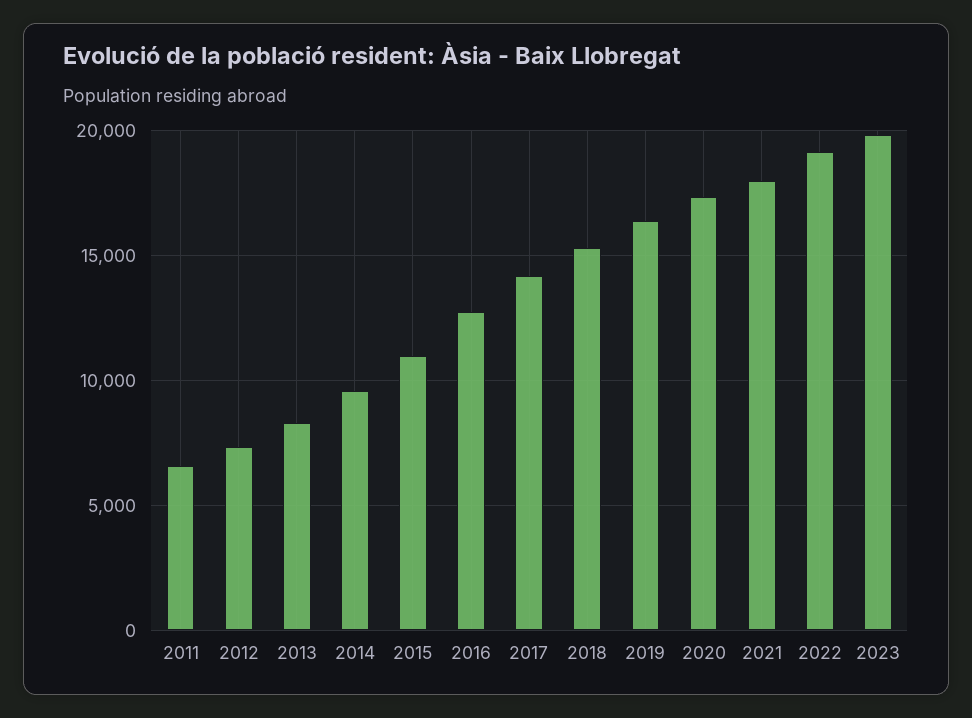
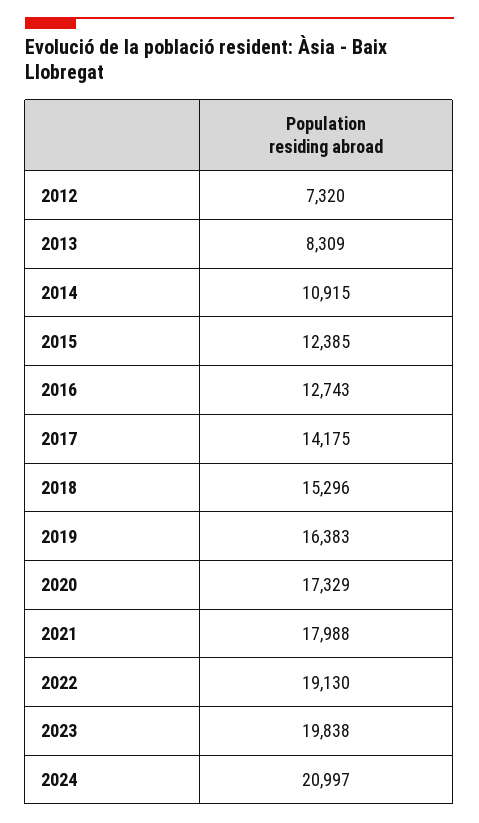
2011: 6500 -> none
2014: 9500 -> 10915
2015: 11000 -> 12385
2024: none -> 20997

